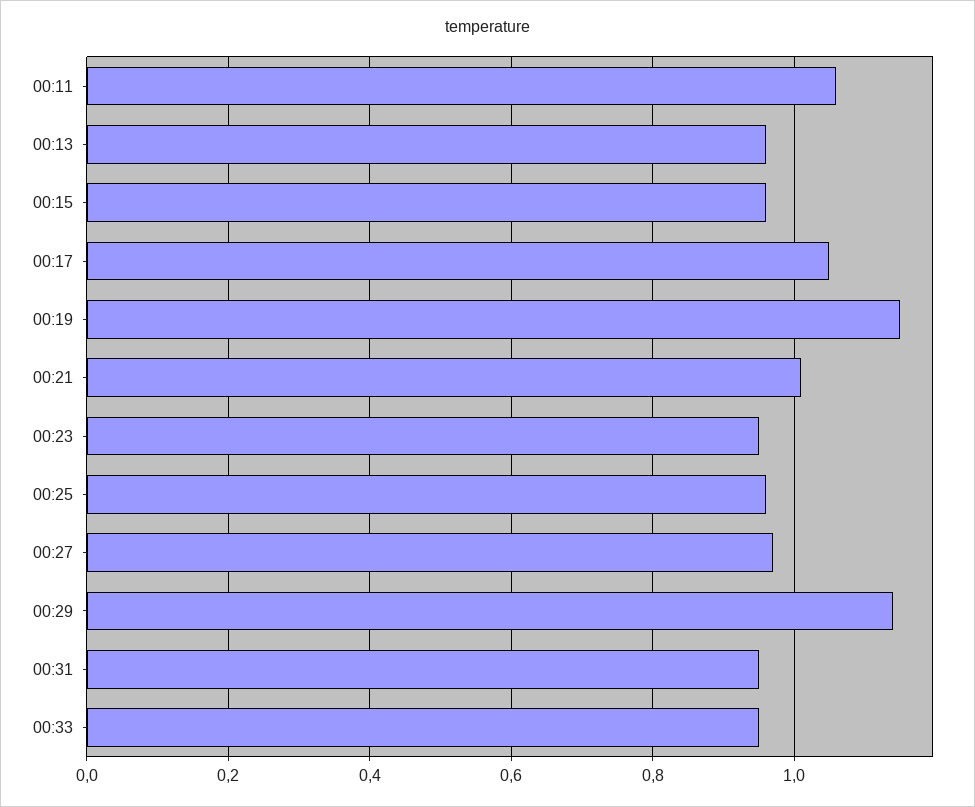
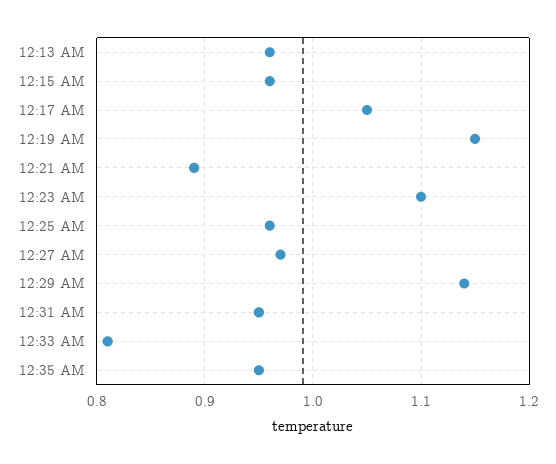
00:11: 1.05 -> none
00:21: 1 -> 0.89
00:23: 0.95 -> 1.1
00:33: 0.95 -> 0.81
12:35 AM: none -> 0.95

